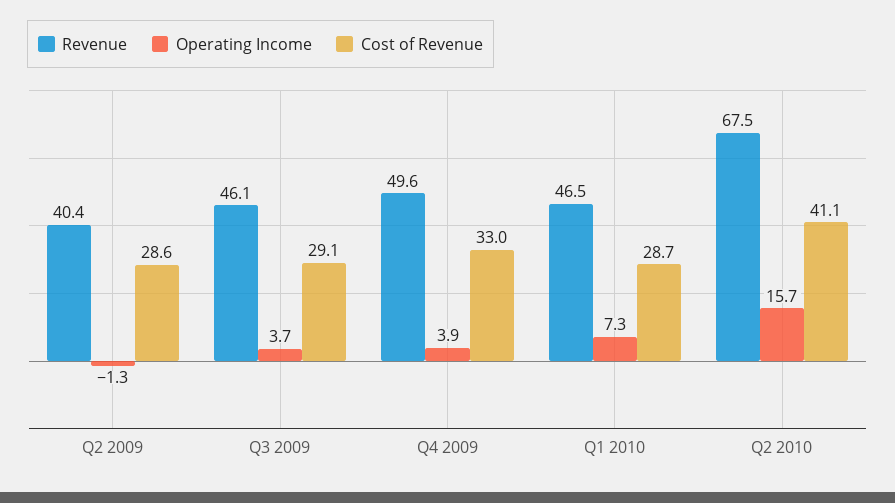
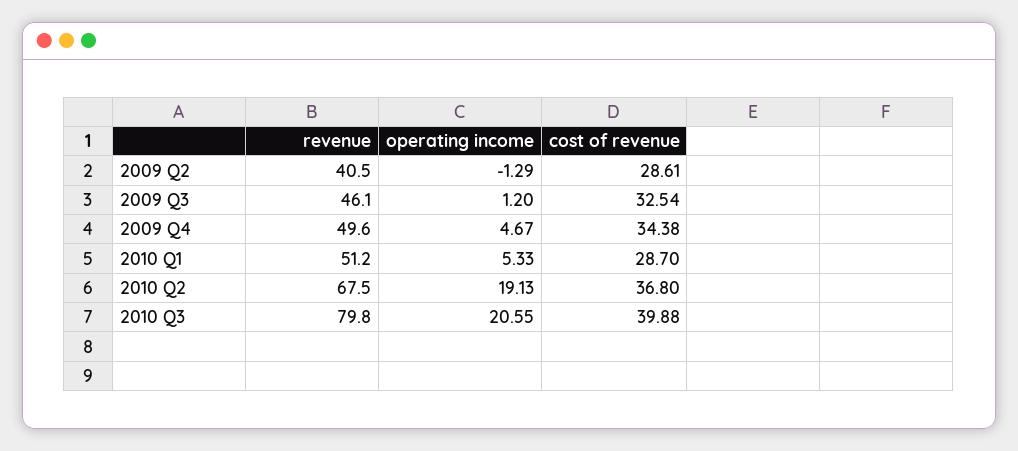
Revenue, Q2 2009: 40.4 -> 40.5
Operating Income, Q3 2009: 3.7 -> 1.2
Cost of Revenue, Q3 2009: 29.1 -> 32.54
Operating Income, Q4 2009: 3.9 -> 4.67
Cost of Revenue, Q4 2009: 33 -> 34.38
Revenue, Q1 2010: 46.5 -> 51.2
Operating Income, Q1 2010: 7.3 -> 5.33
Operating Income, Q2 2010: 15.7 -> 19.13
Cost of Revenue, Q2 2010: 41.1 -> 36.8
Revenue, 2010 Q3: none -> 79.8
Operating Income, 2010 Q3: none -> 20.55
Cost of Revenue, 2010 Q3: none -> 39.88

